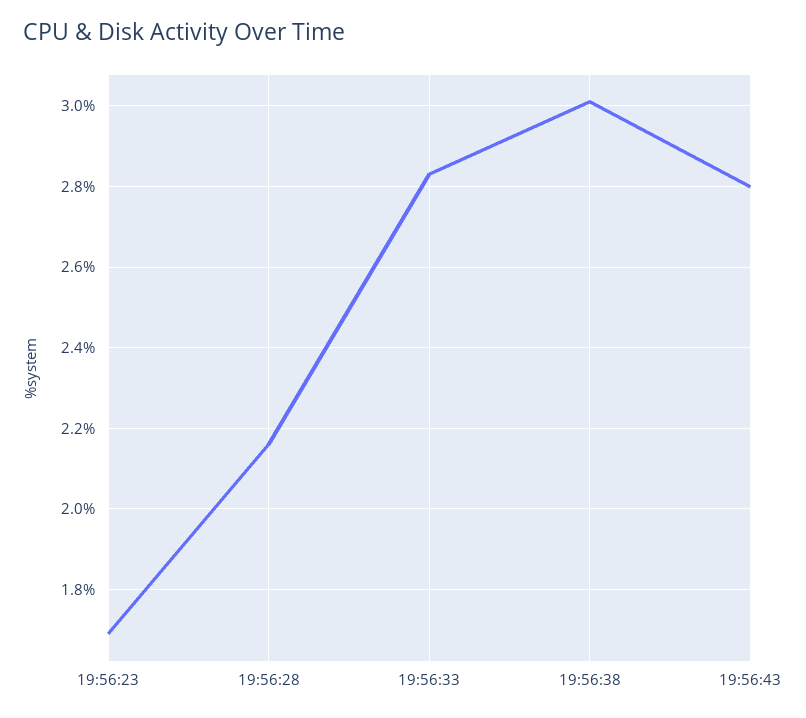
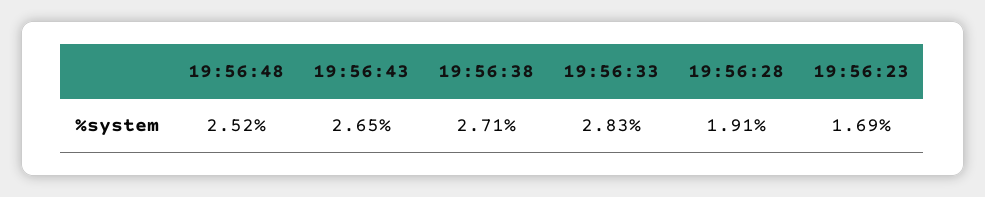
19:56:28: 2.15 -> 1.91
19:56:38: 3 -> 2.71
19:56:43: 2.8 -> 2.65
19:56:48: none -> 2.52

